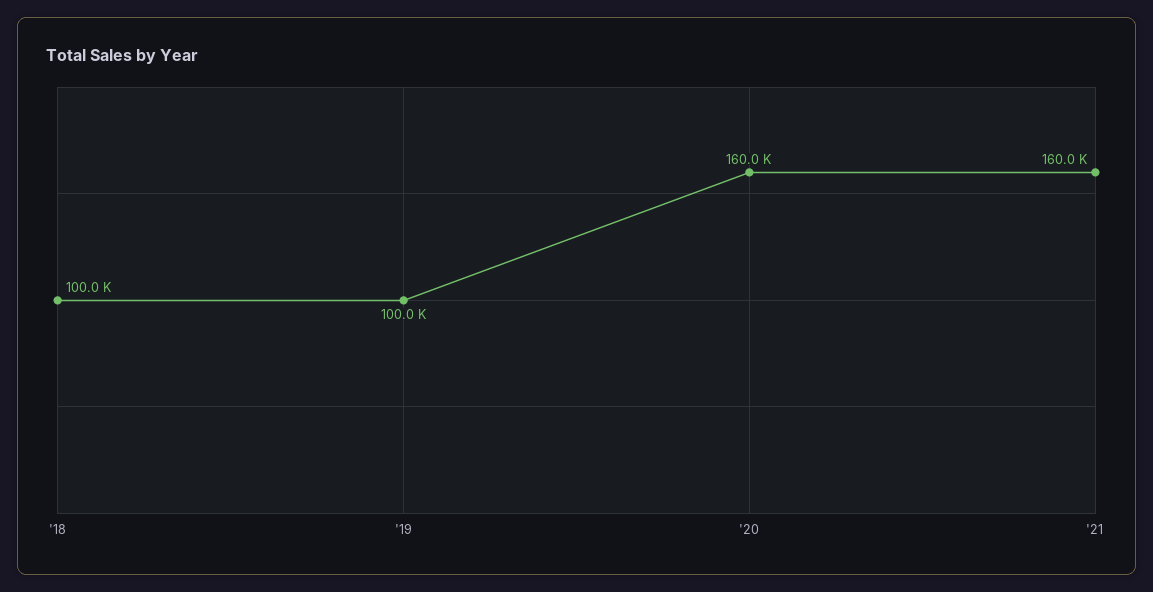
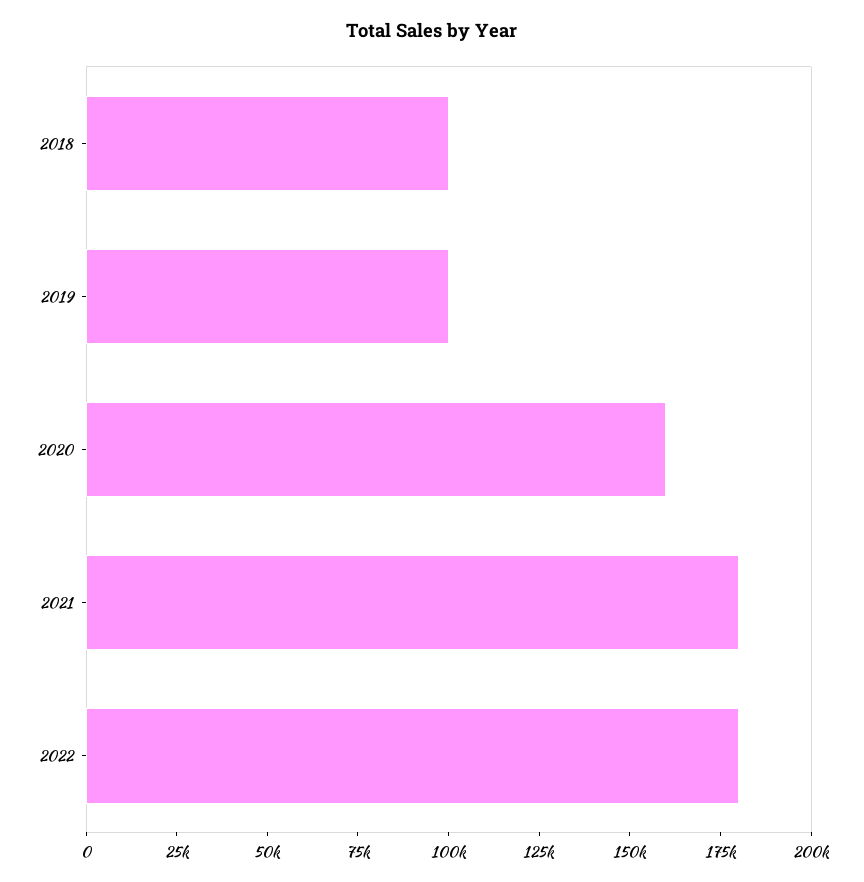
'21: 160000 -> 180000
2022: none -> 180000

